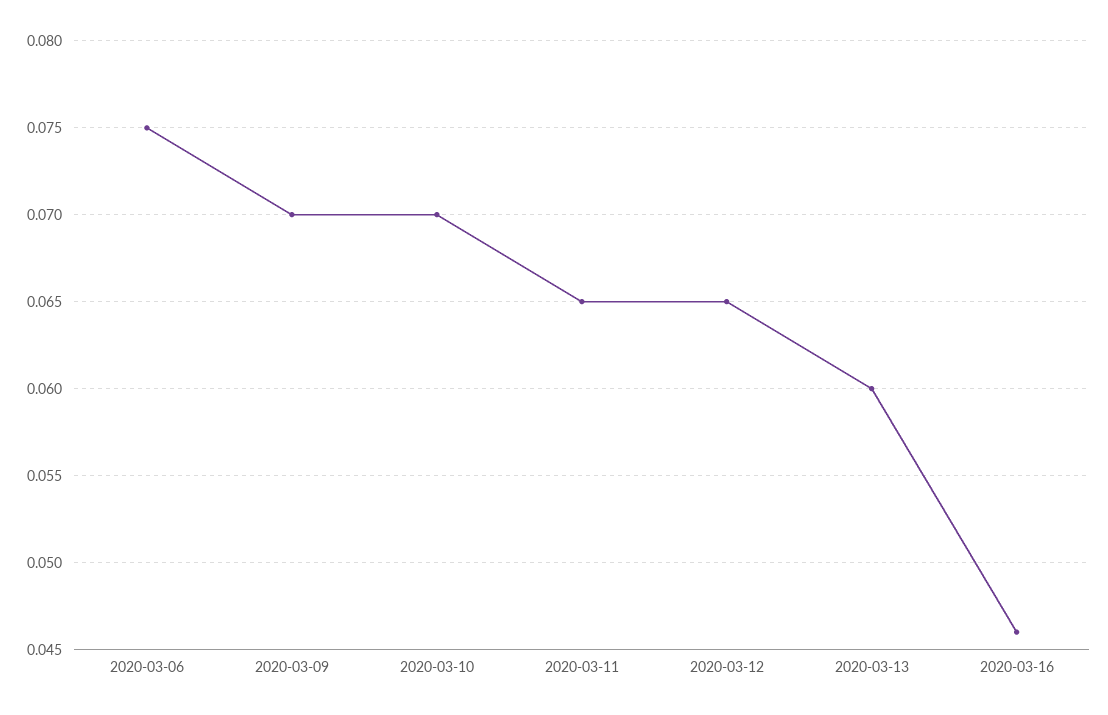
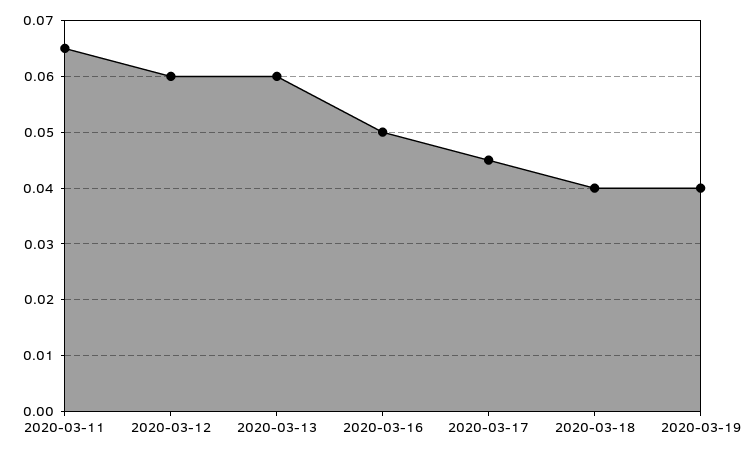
2020-03-06: 0.075 -> none
2020-03-09: 0.07 -> none
2020-03-10: 0.07 -> none
2020-03-12: 0.065 -> 0.06
2020-03-16: 0.046 -> 0.05
2020-03-17: none -> 0.045
2020-03-18: none -> 0.04
2020-03-19: none -> 0.04

